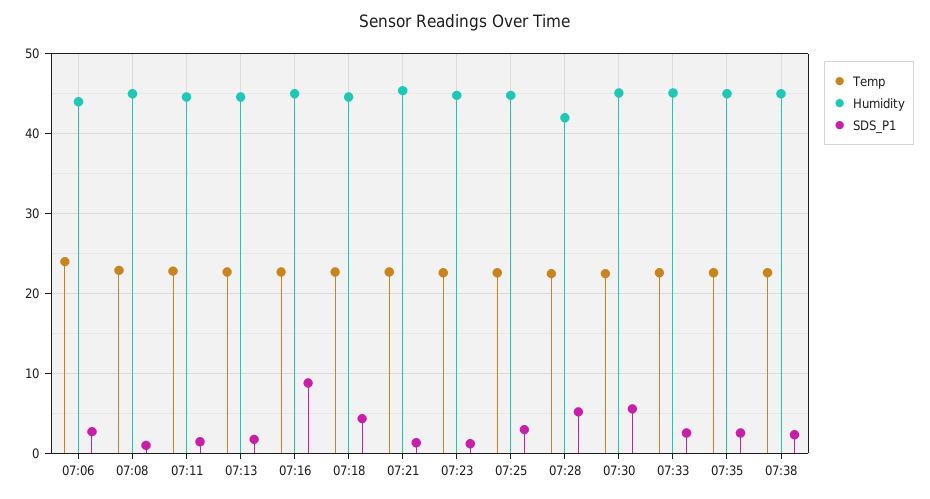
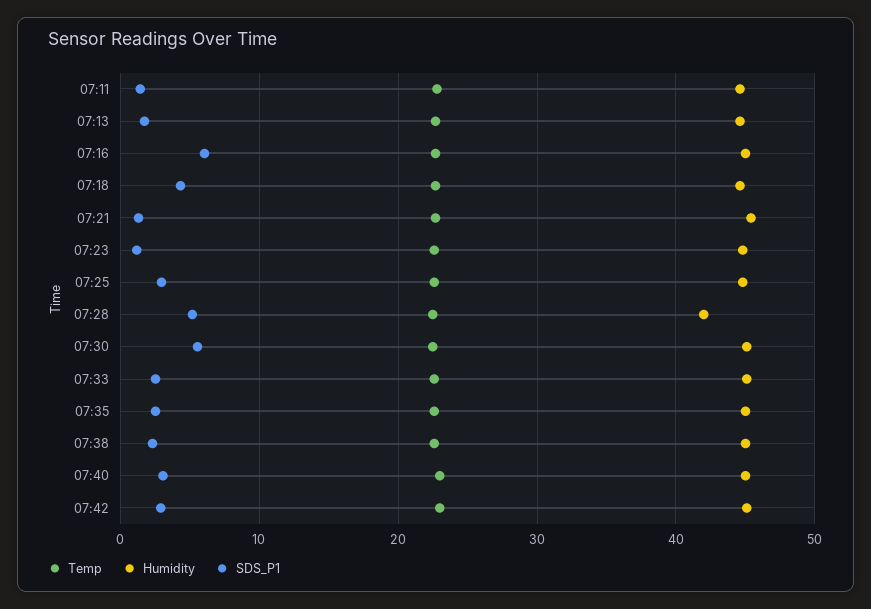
Temp, 07:06: 24 -> none
Humidity, 07:06: 44 -> none
SDS_P1, 07:06: 3 -> none
Temp, 07:08: 23 -> none
Humidity, 07:08: 45 -> none
SDS_P1, 07:08: 1 -> none
SDS_P1, 07:16: 9 -> 6
Temp, 07:40: none -> 23
Humidity, 07:40: none -> 45
SDS_P1, 07:40: none -> 3
Temp, 07:42: none -> 23
Humidity, 07:42: none -> 45
SDS_P1, 07:42: none -> 3

